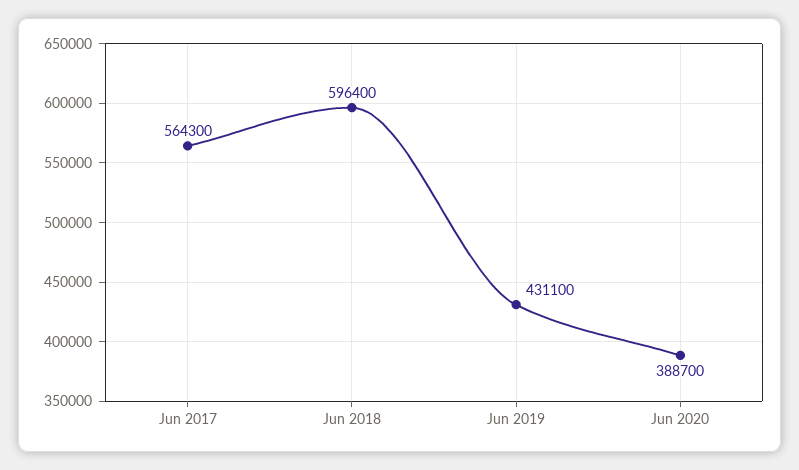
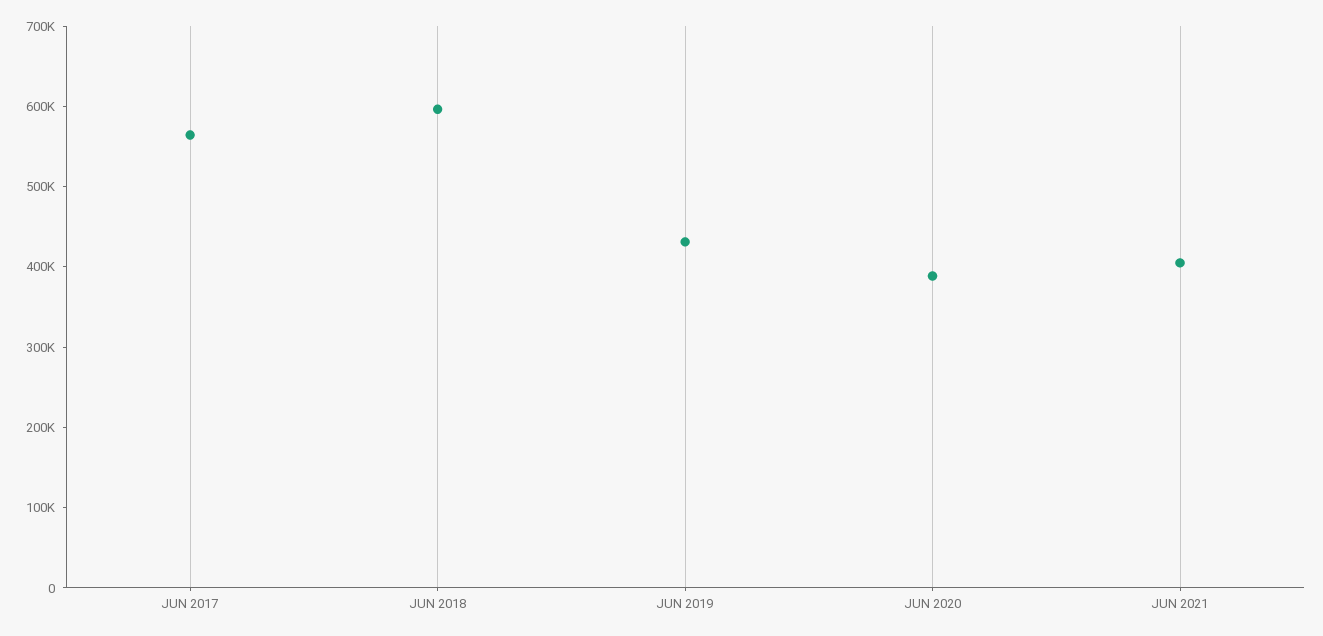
JUN 2021: none -> 400000

